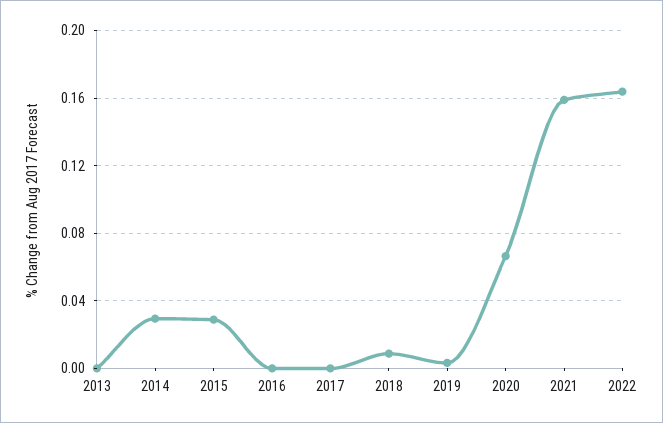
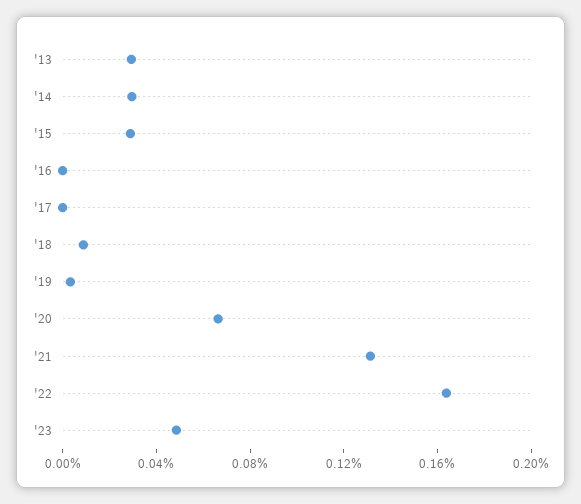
2013: 0 -> 0.03
2021: 0.16 -> 0.13
'23: none -> 0.05

